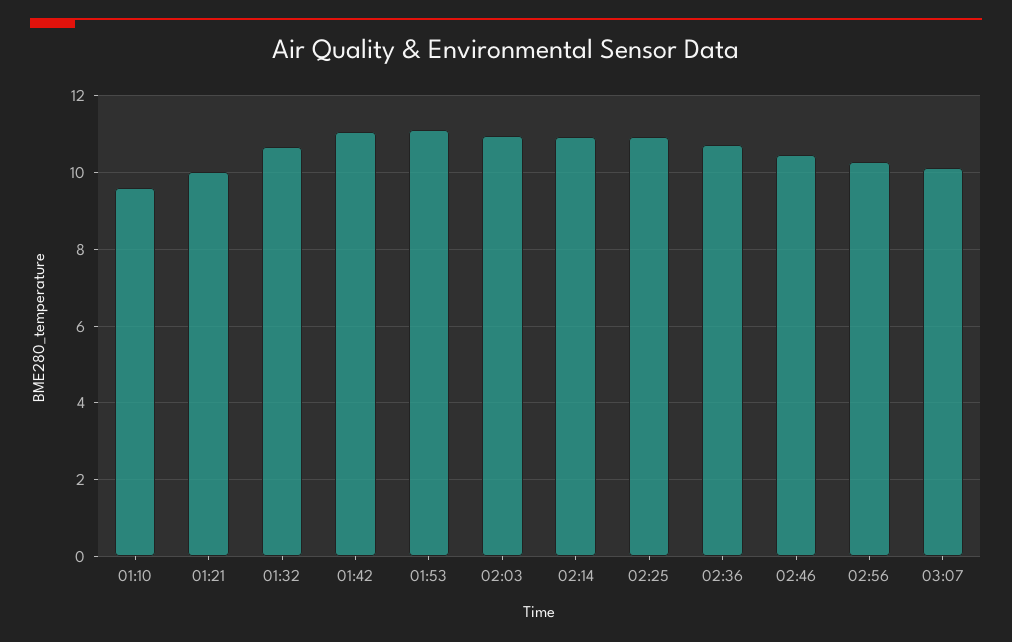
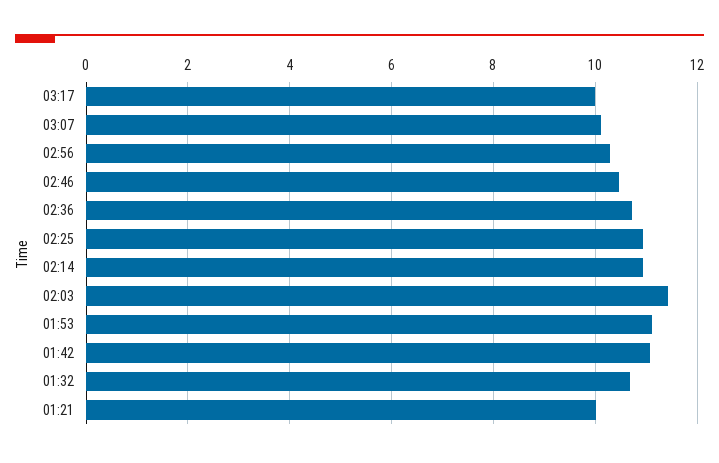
01:10: 9.6 -> none
02:03: 11 -> 11.4
03:17: none -> 10

